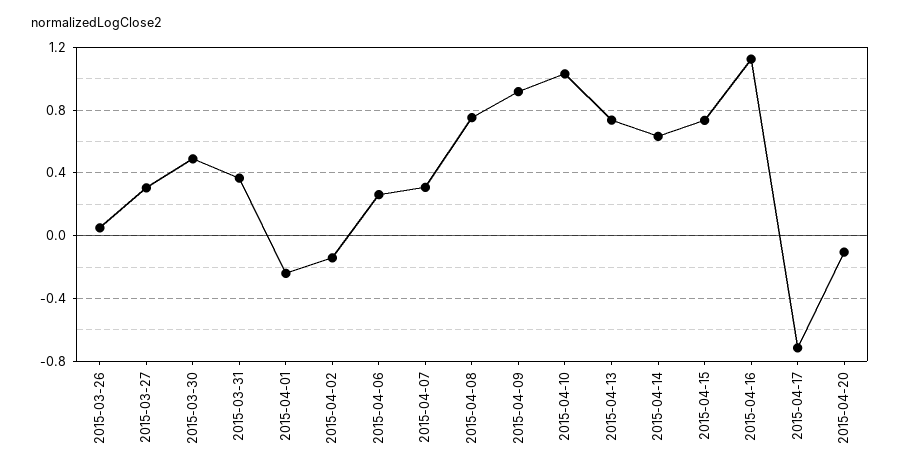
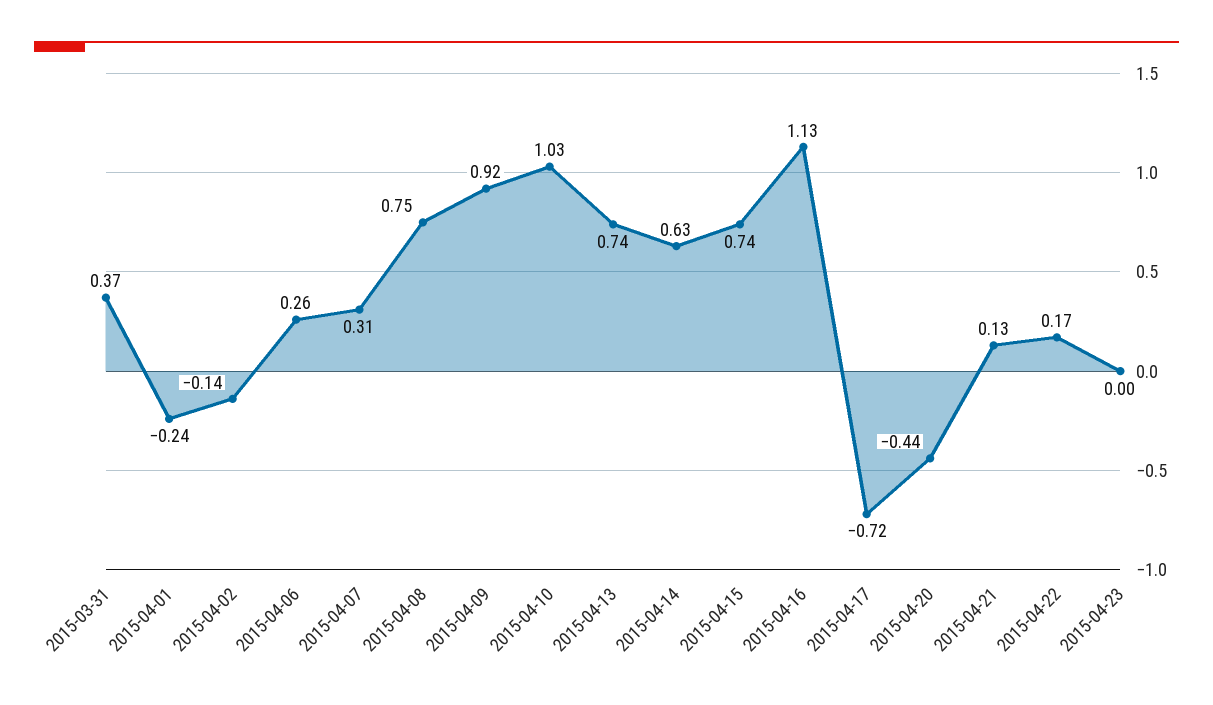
2015-03-26: 0.05 -> none
2015-03-27: 0.3 -> none
2015-03-30: 0.5 -> none
2015-04-20: -0.1 -> -0.44
2015-04-21: none -> 0.13
2015-04-22: none -> 0.17
2015-04-23: none -> 0

